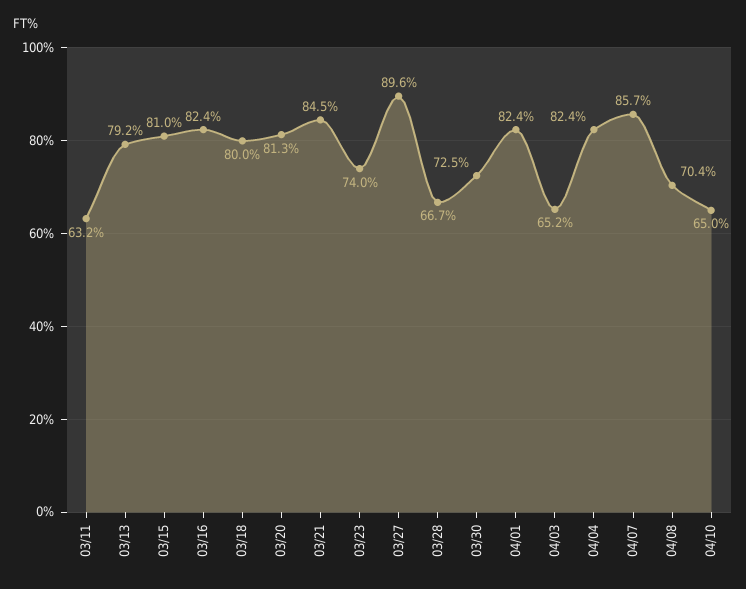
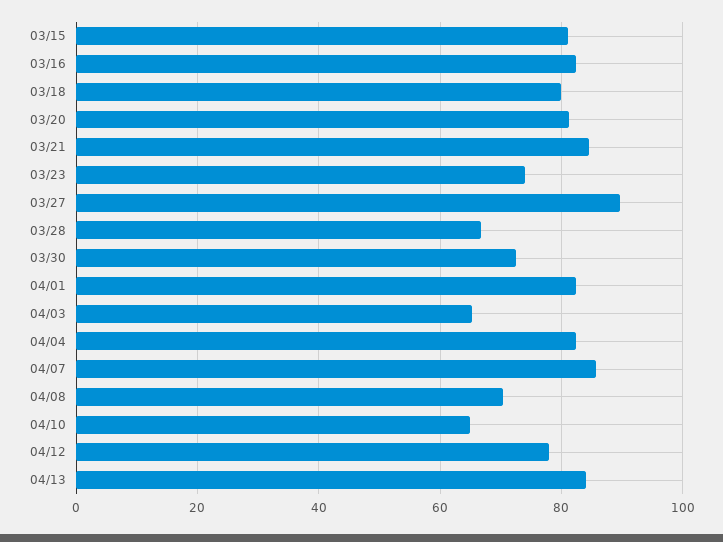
03/11: 63.2 -> none
03/13: 79.2 -> none
04/12: none -> 78
04/13: none -> 84

